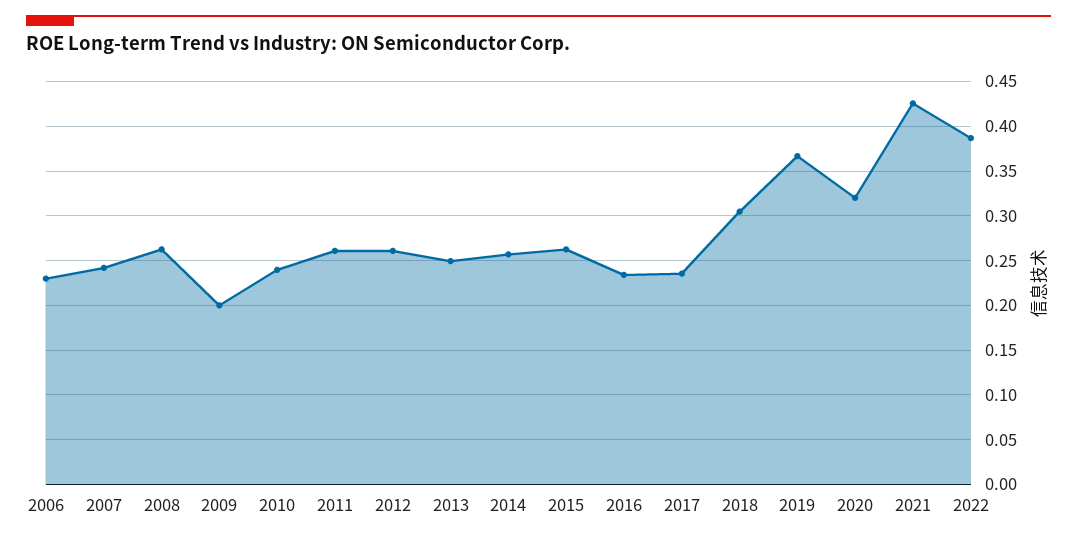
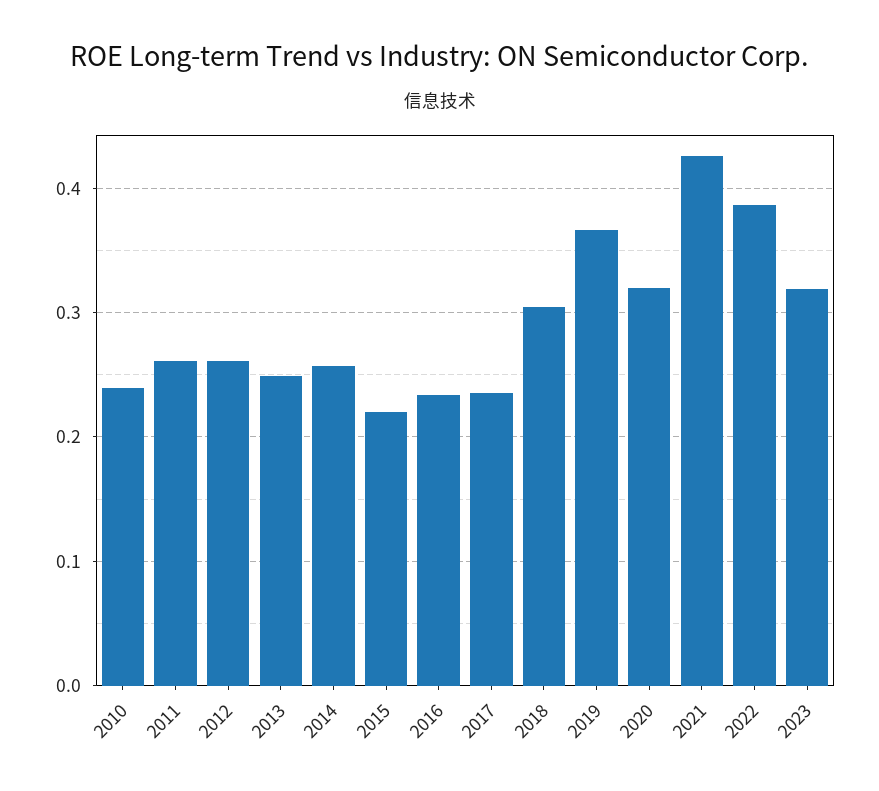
2006: 0.23 -> none
2007: 0.24 -> none
2008: 0.26 -> none
2009: 0.2 -> none
2015: 0.26 -> 0.22
2023: none -> 0.32

